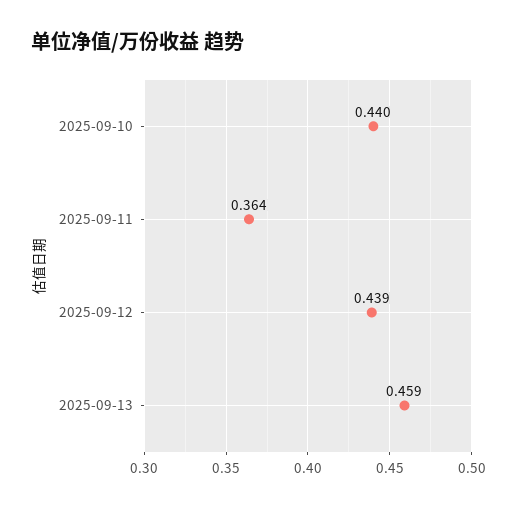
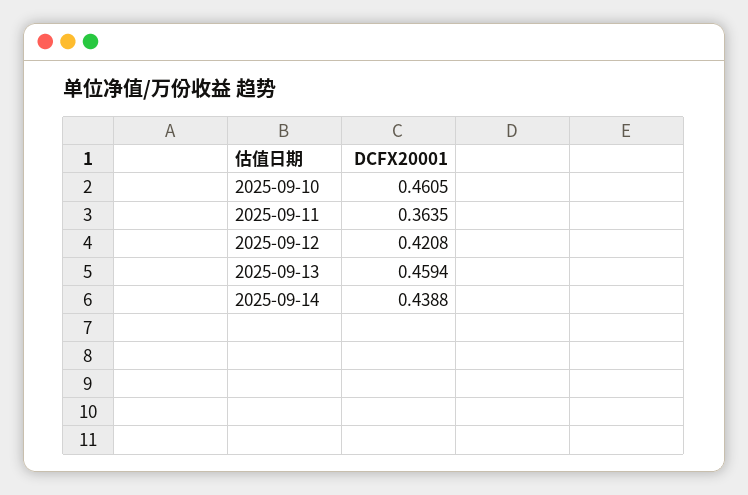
2025-09-10: 0.44 -> 0.4605
2025-09-12: 0.439 -> 0.4208
2025-09-14: none -> 0.4388

